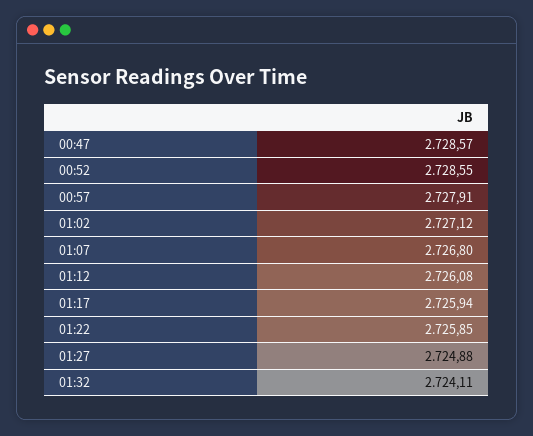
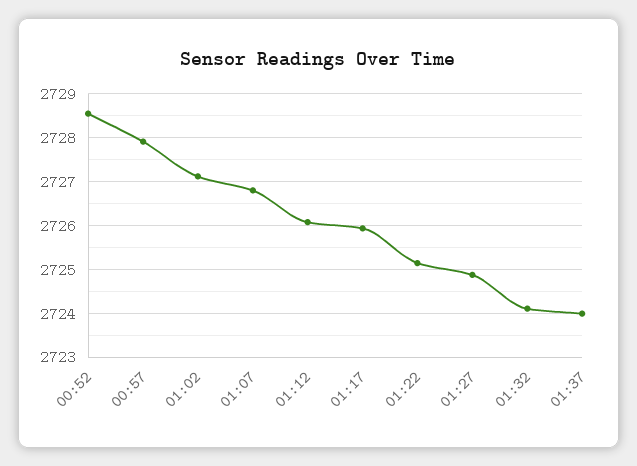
00:47: 2728.57 -> none
01:22: 2725.85 -> 2725.2
01:37: none -> 2724

